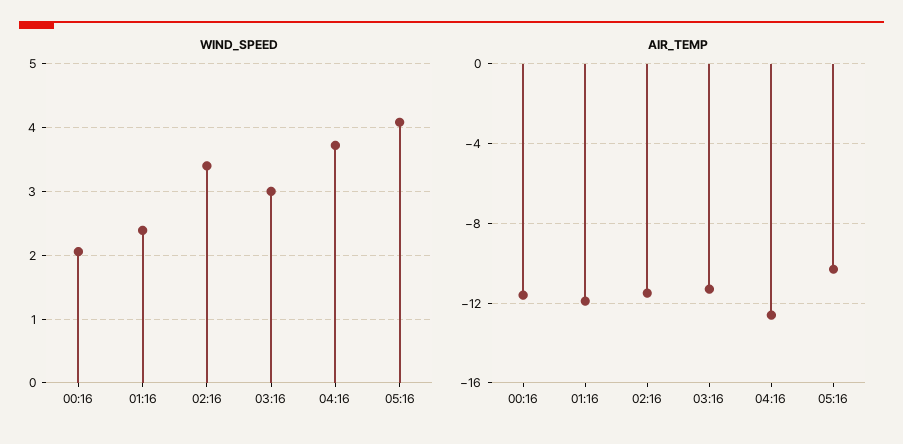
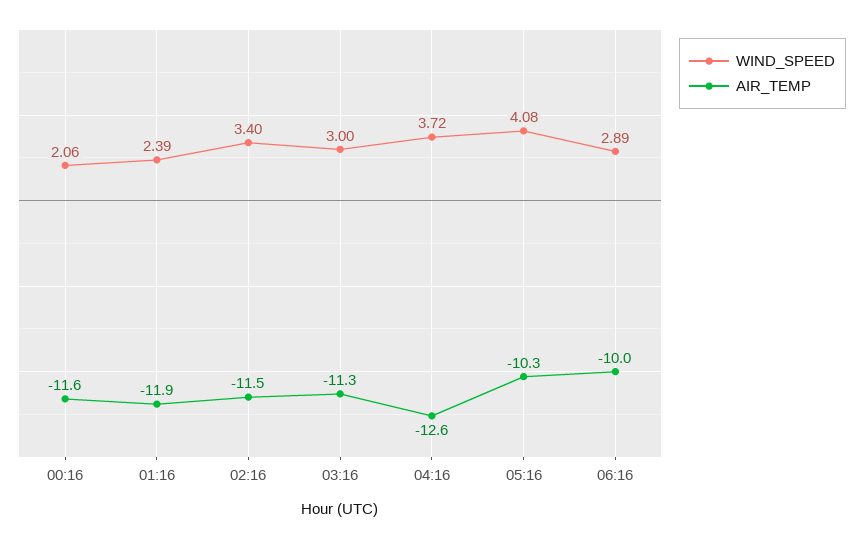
WIND_SPEED, 06:16: none -> 2.89
AIR_TEMP, 06:16: none -> -10

